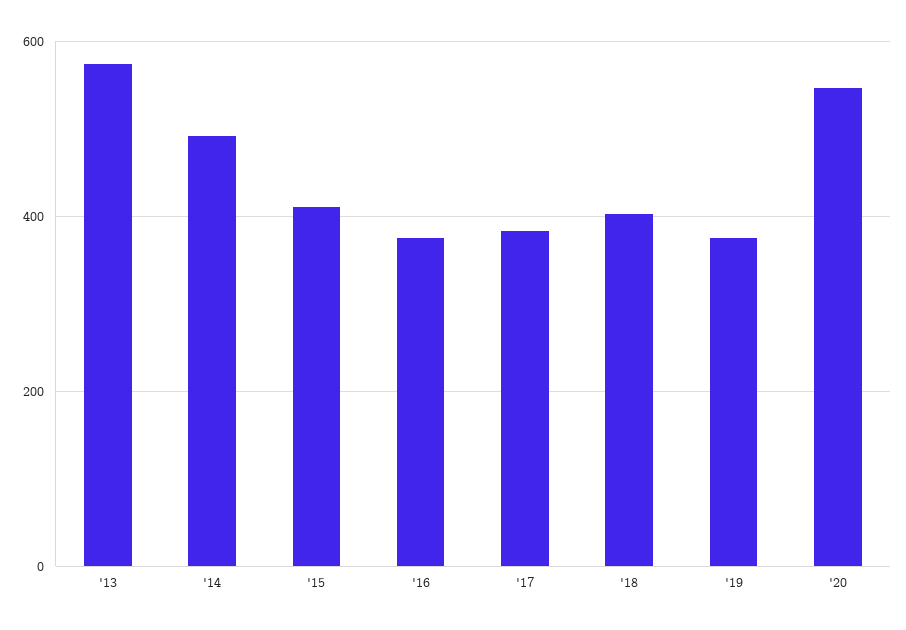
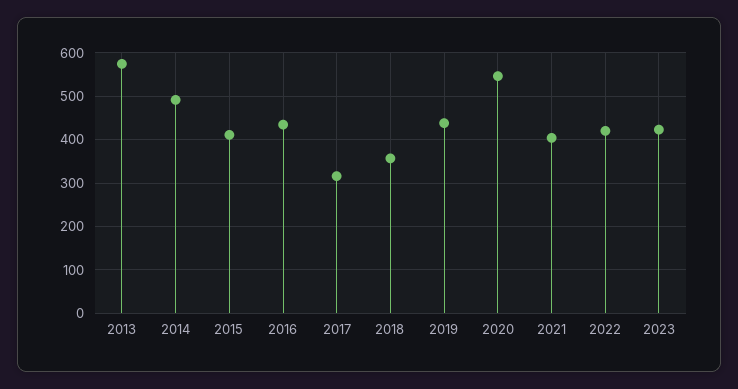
'16: 380 -> 440
'17: 380 -> 320
'18: 400 -> 360
'19: 380 -> 440
2021: none -> 400
2022: none -> 420
2023: none -> 420

